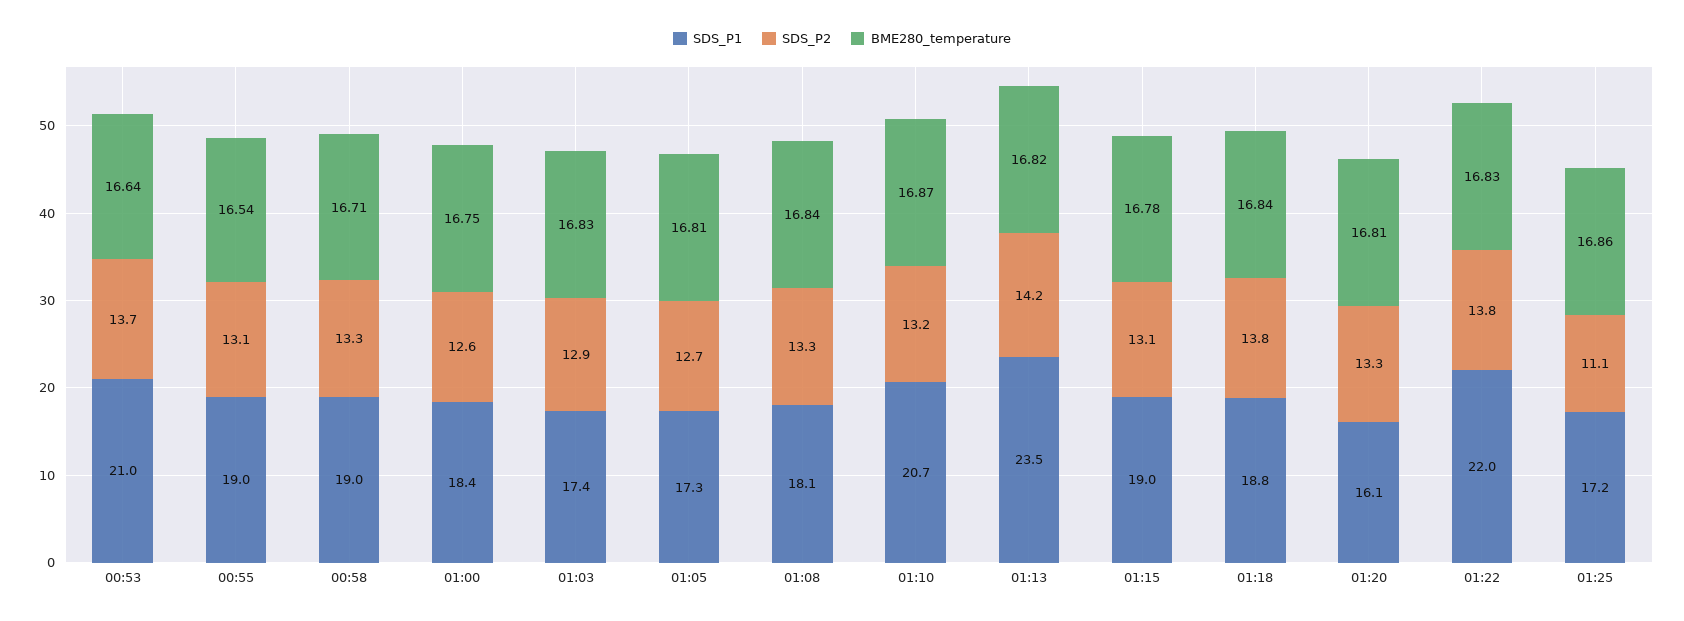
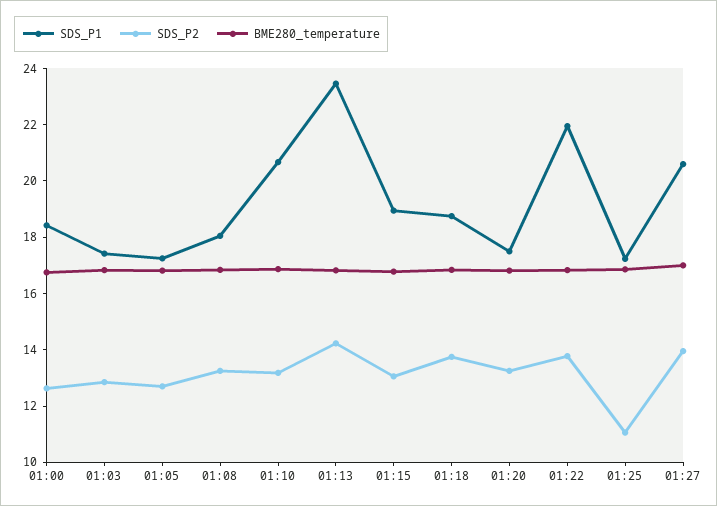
SDS_P1, 00:53: 21 -> none
SDS_P2, 00:53: 13.7 -> none
BME280_temperature, 00:53: 16.64 -> none
SDS_P1, 00:55: 19 -> none
SDS_P2, 00:55: 13.1 -> none
BME280_temperature, 00:55: 16.54 -> none
SDS_P1, 00:58: 19 -> none
SDS_P2, 00:58: 13.3 -> none
BME280_temperature, 00:58: 16.71 -> none
SDS_P1, 01:20: 16.1 -> 17.5
SDS_P1, 01:27: none -> 20.5
SDS_P2, 01:27: none -> 14
BME280_temperature, 01:27: none -> 17

